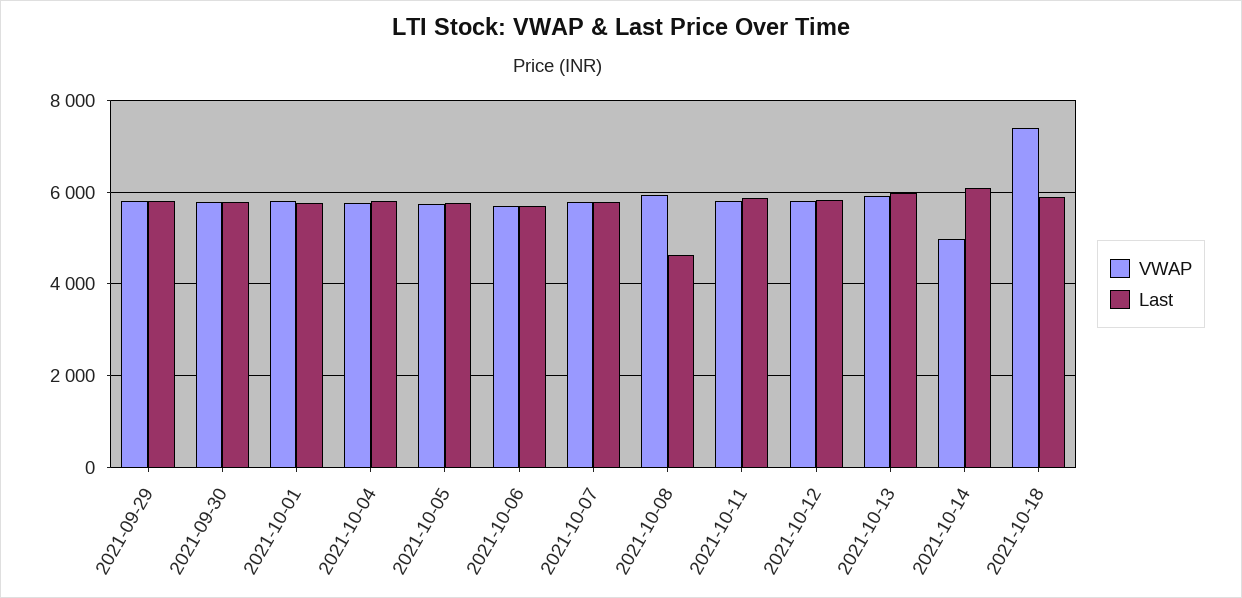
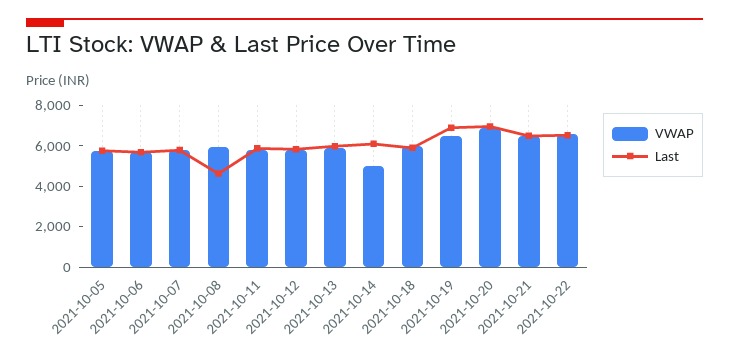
VWAP, 2021-09-29: 5800 -> none
Last, 2021-09-29: 5800 -> none
VWAP, 2021-09-30: 5800 -> none
Last, 2021-09-30: 5800 -> none
VWAP, 2021-10-01: 5800 -> none
Last, 2021-10-01: 5800 -> none
VWAP, 2021-10-04: 5800 -> none
Last, 2021-10-04: 5800 -> none
VWAP, 2021-10-18: 7400 -> 6000
VWAP, 2021-10-19: none -> 6500
Last, 2021-10-19: none -> 7000
VWAP, 2021-10-20: none -> 7000
Last, 2021-10-20: none -> 7000
VWAP, 2021-10-21: none -> 6500
Last, 2021-10-21: none -> 6500
VWAP, 2021-10-22: none -> 6500
Last, 2021-10-22: none -> 6500

